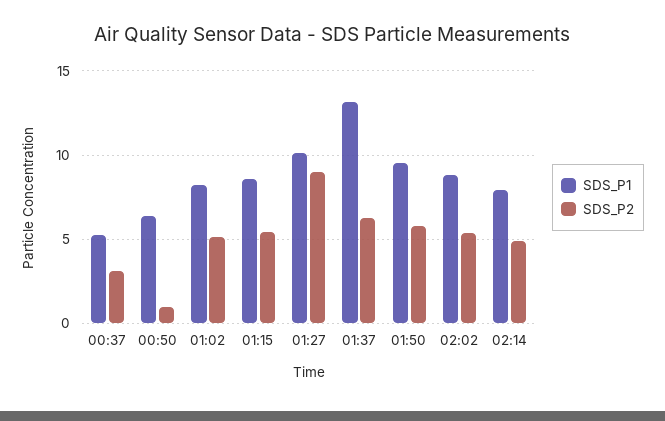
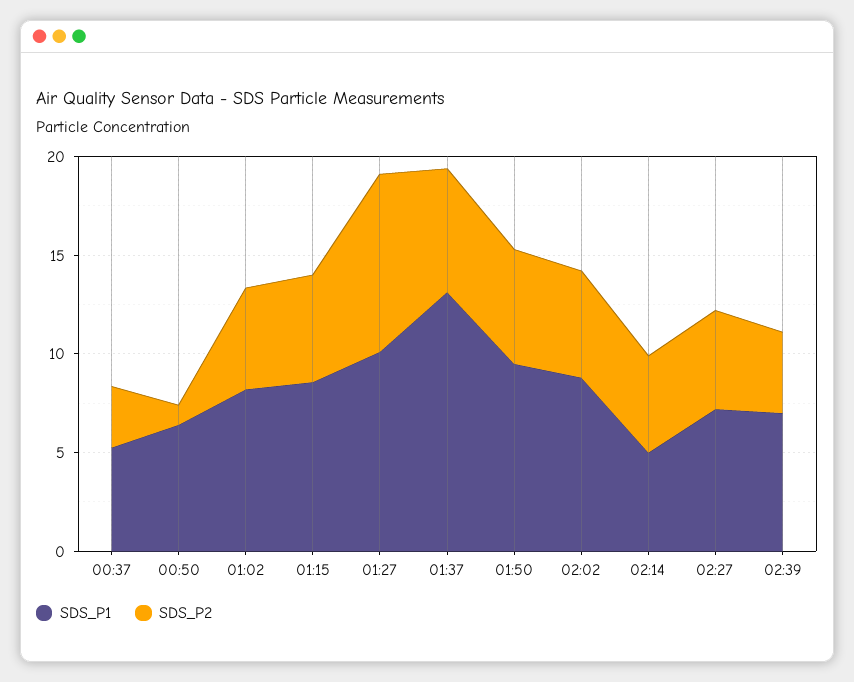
SDS_P1, 02:14: 8 -> 5
SDS_P1, 02:27: none -> 7
SDS_P2, 02:27: none -> 5
SDS_P1, 02:39: none -> 7
SDS_P2, 02:39: none -> 4

